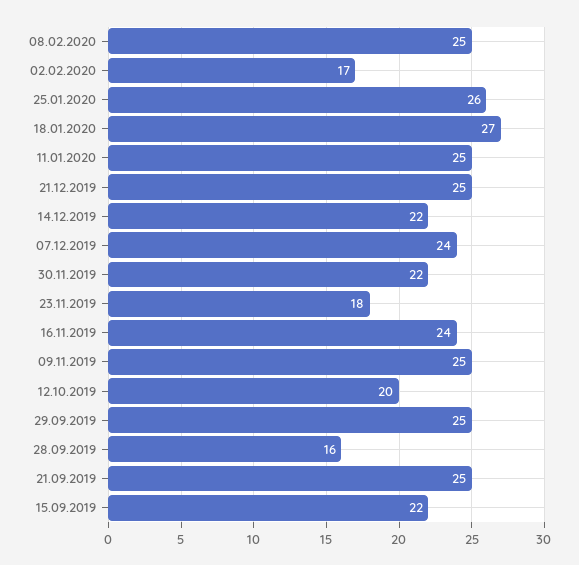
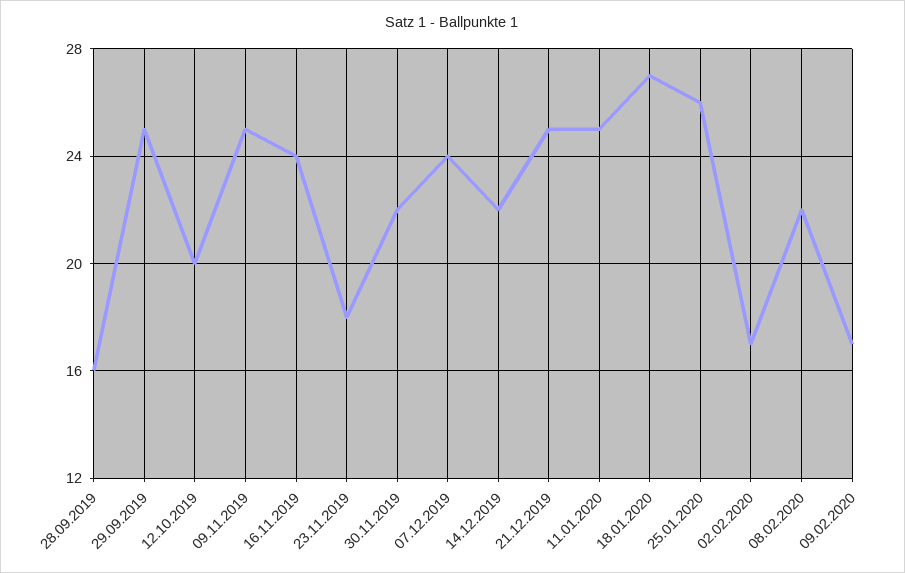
08.02.2020: 25 -> 22
21.09.2019: 25 -> none
15.09.2019: 22 -> none
09.02.2020: none -> 17

